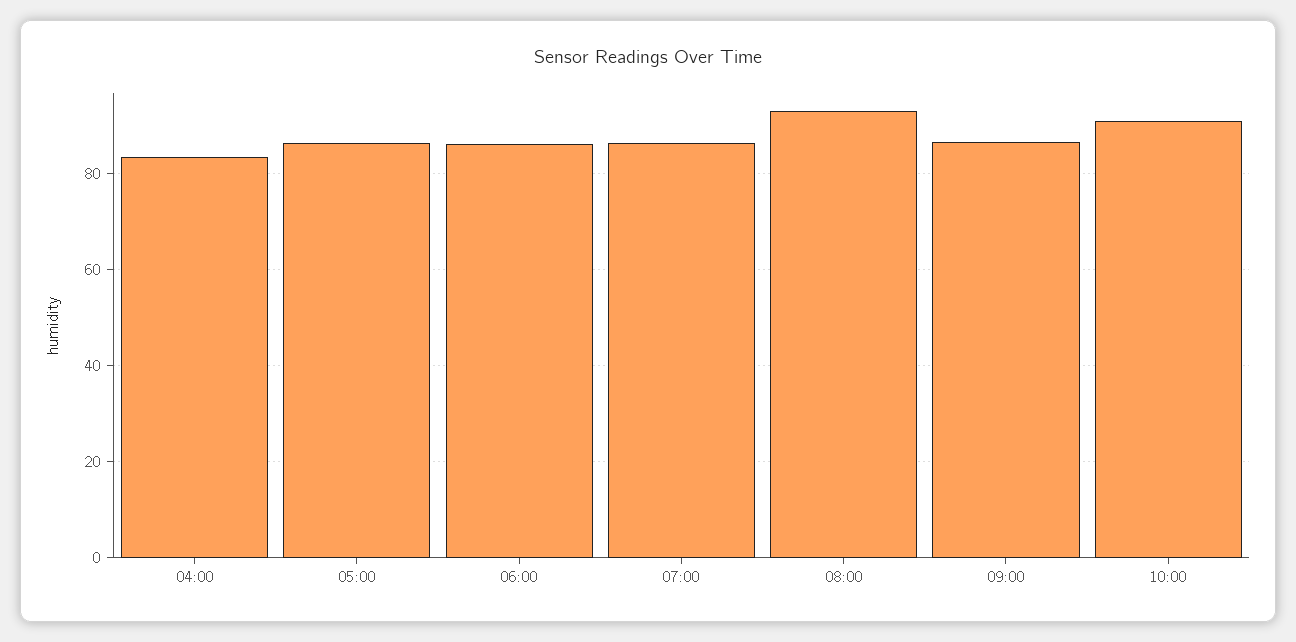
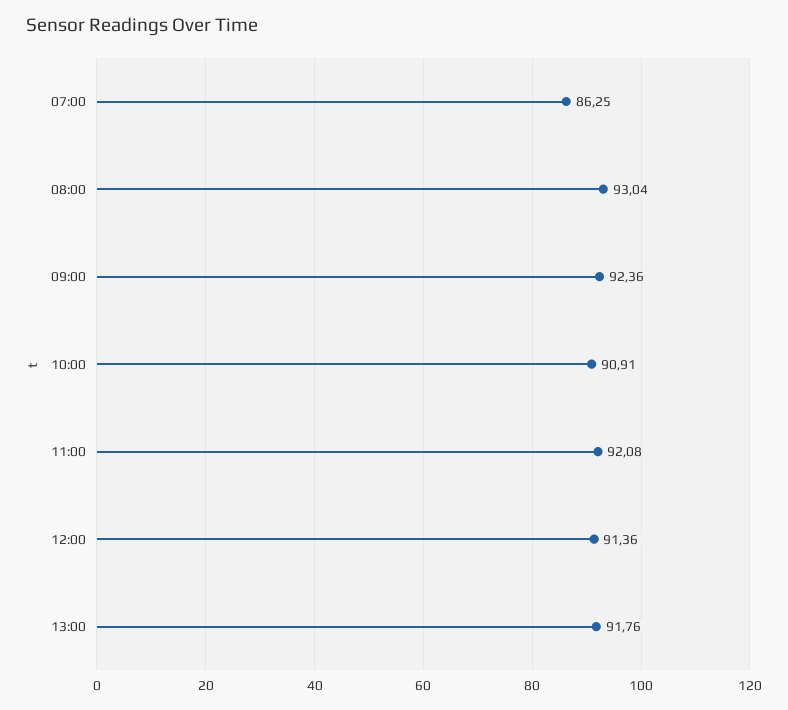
04:00: 84 -> none
05:00: 86 -> none
06:00: 86 -> none
09:00: 86 -> 92.36
11:00: none -> 92.08
12:00: none -> 91.36
13:00: none -> 91.76

